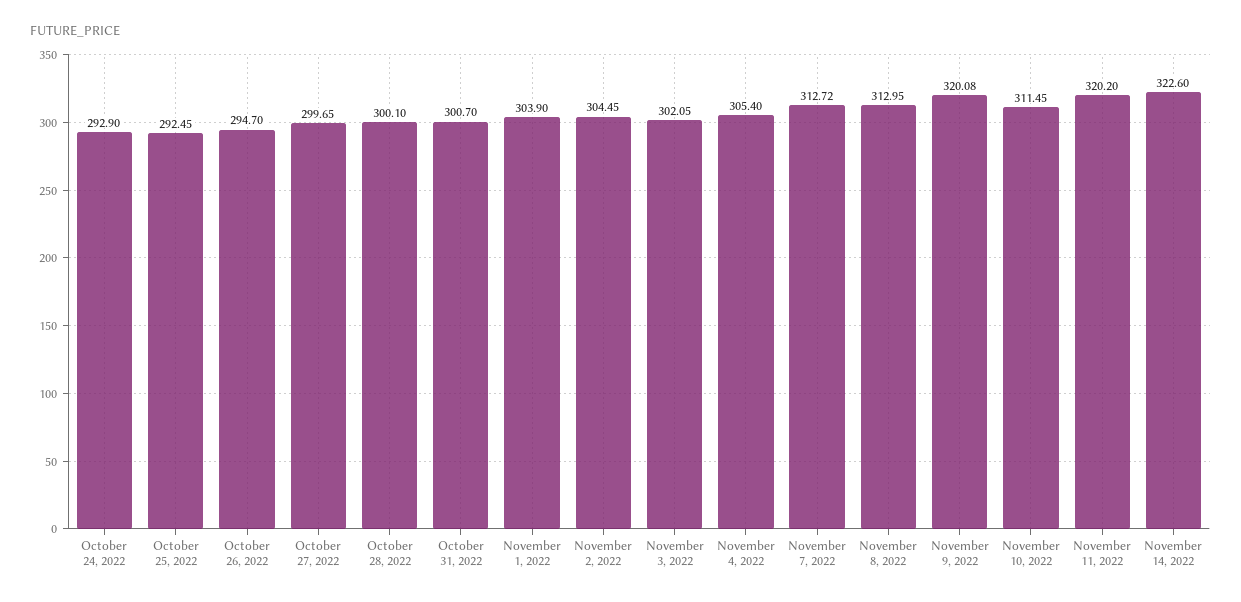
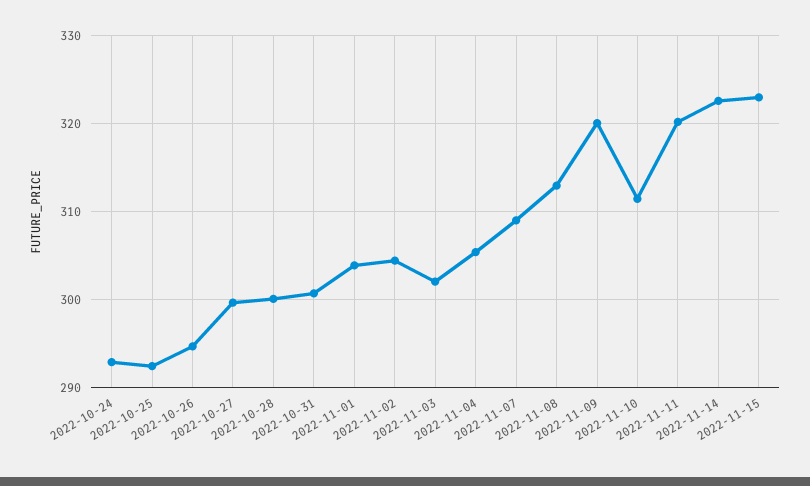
November 7, 2022: 312.72 -> 309
2022-11-15: none -> 323

